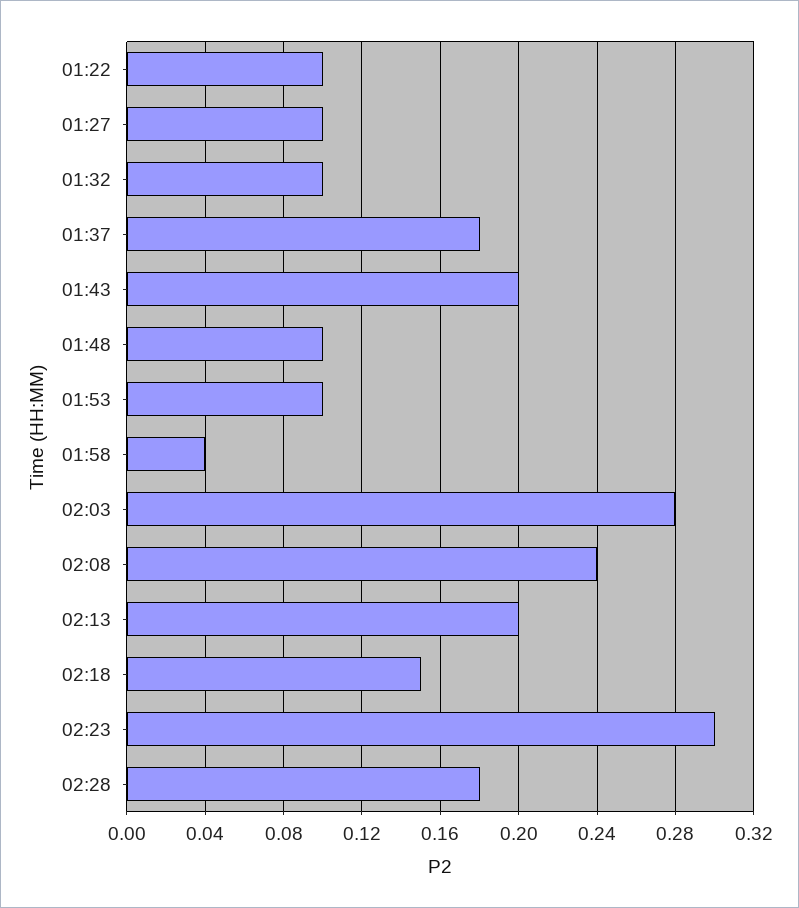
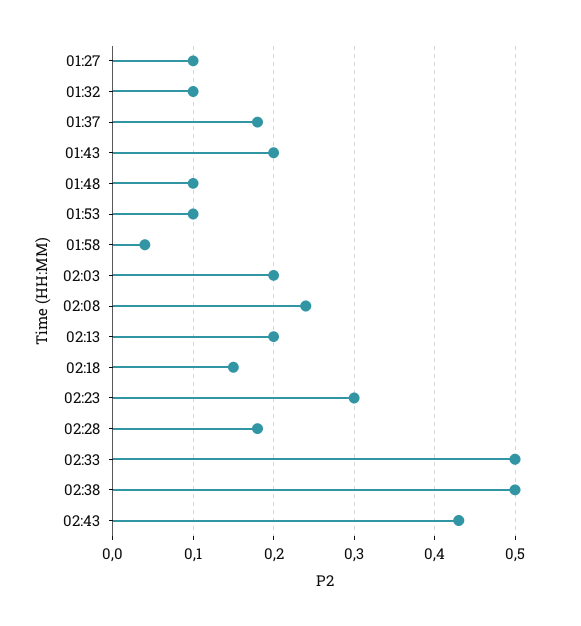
01:22: 0.1 -> none
02:03: 0.28 -> 0.2
02:33: none -> 0.5
02:38: none -> 0.5
02:43: none -> 0.43

